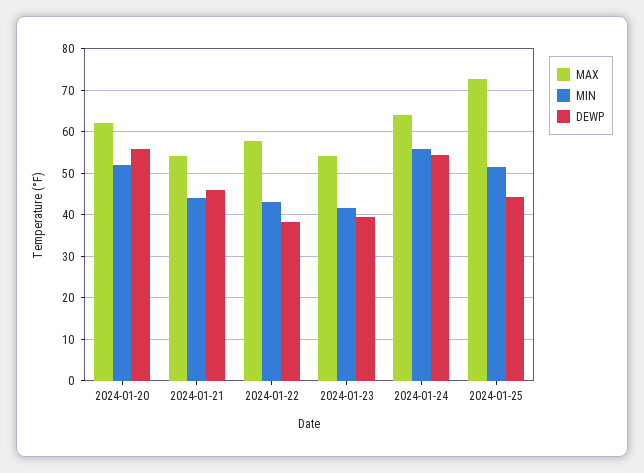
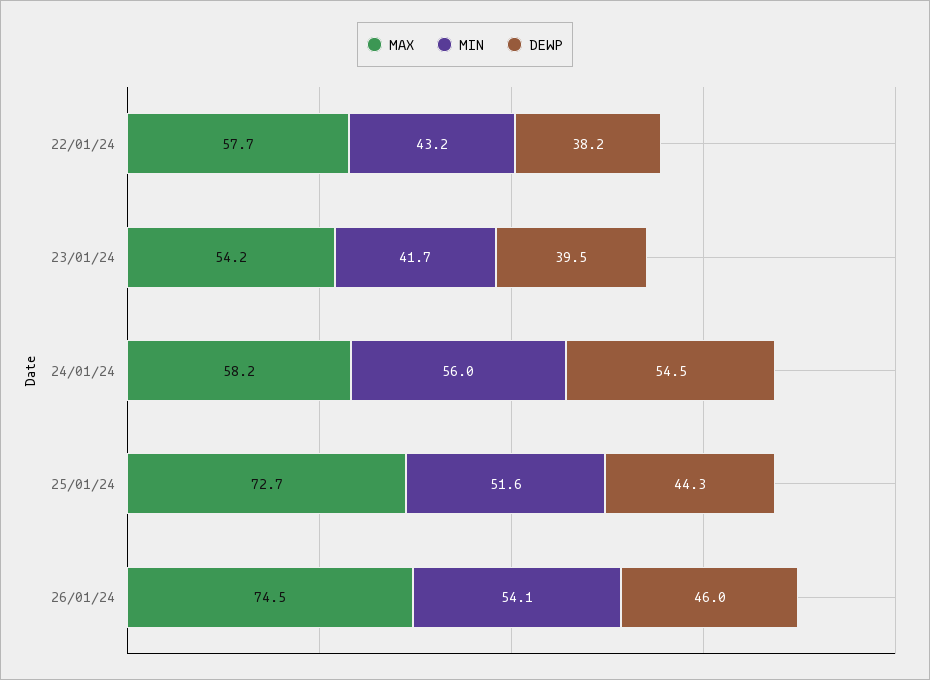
MAX, 2024-01-20: 62 -> none
MIN, 2024-01-20: 52 -> none
DEWP, 2024-01-20: 56 -> none
MAX, 2024-01-21: 54 -> none
MIN, 2024-01-21: 44 -> none
DEWP, 2024-01-21: 46 -> none
MAX, 2024-01-24: 64 -> 58.2
MAX, 26/01/24: none -> 74.5
MIN, 26/01/24: none -> 54.1
DEWP, 26/01/24: none -> 46

